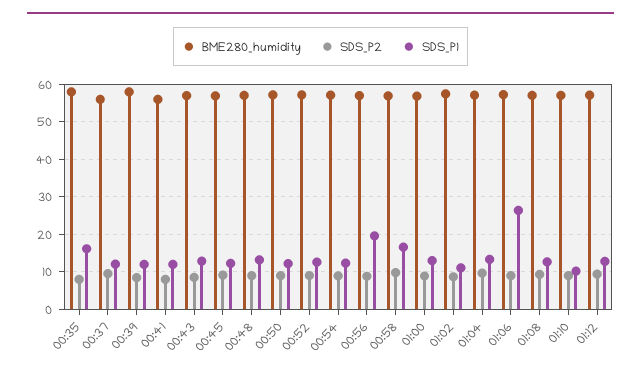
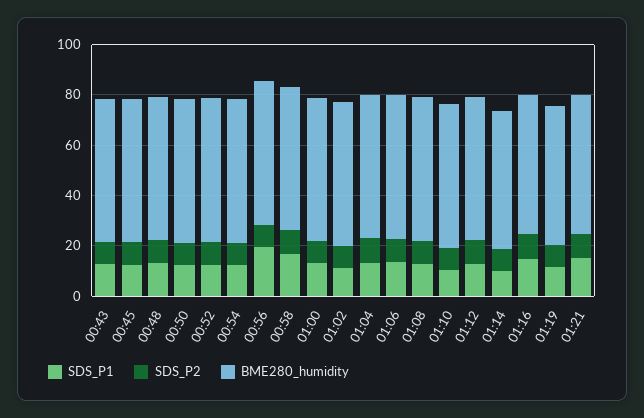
BME280_humidity, 00:35: 58 -> none
SDS_P2, 00:35: 8 -> none
SDS_P1, 00:35: 16 -> none
BME280_humidity, 00:37: 56 -> none
SDS_P2, 00:37: 10 -> none
SDS_P1, 00:37: 12 -> none
BME280_humidity, 00:39: 58 -> none
SDS_P2, 00:39: 8 -> none
SDS_P1, 00:39: 12 -> none
BME280_humidity, 00:41: 56 -> none
SDS_P2, 00:41: 8 -> none
SDS_P1, 00:41: 12 -> none
SDS_P1, 01:06: 26 -> 15
SDS_P1, 01:14: none -> 10
SDS_P2, 01:14: none -> 10
BME280_humidity, 01:14: none -> 55
SDS_P1, 01:16: none -> 15
SDS_P2, 01:16: none -> 10
BME280_humidity, 01:16: none -> 55
SDS_P1, 01:19: none -> 10
SDS_P2, 01:19: none -> 10
BME280_humidity, 01:19: none -> 55
SDS_P1, 01:21: none -> 15
SDS_P2, 01:21: none -> 10
BME280_humidity, 01:21: none -> 55

